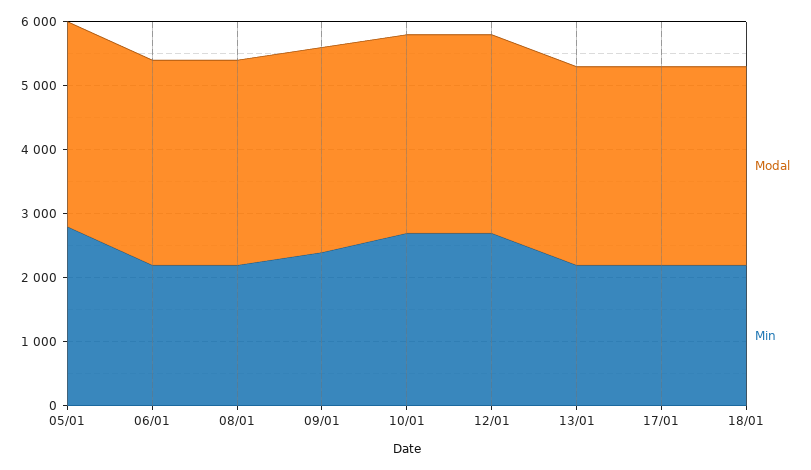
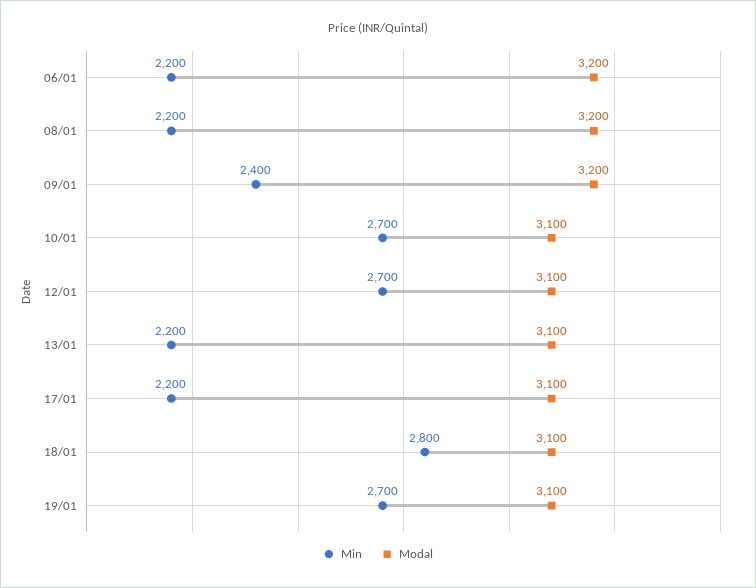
Modal, 05/01: 3200 -> none
Min, 05/01: 2800 -> none
Min, 18/01: 2200 -> 2800
Min, 19/01: none -> 2700
Modal, 19/01: none -> 3100

